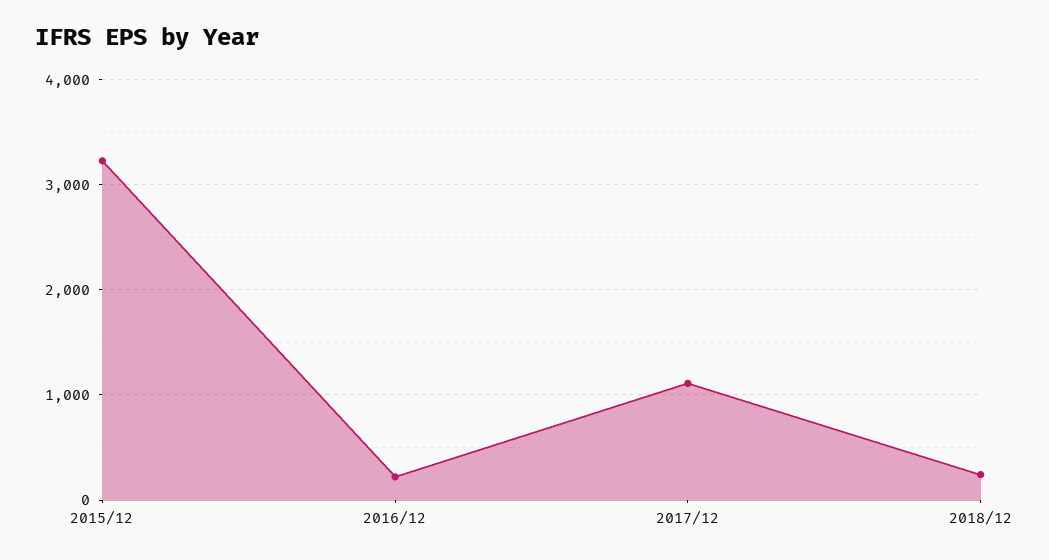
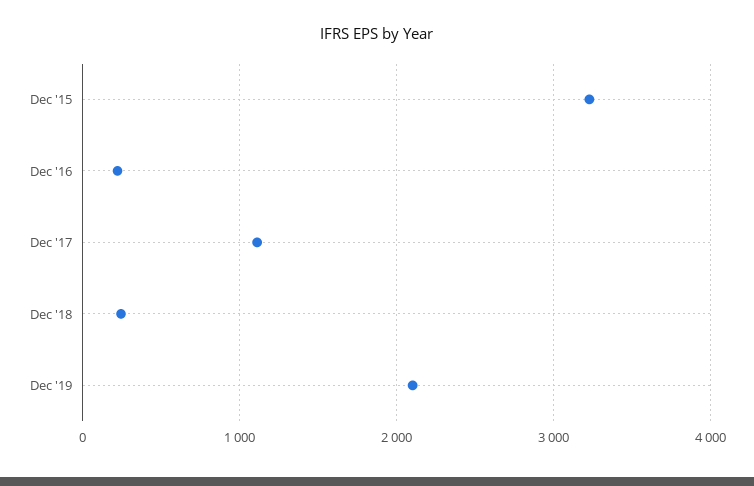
Dec '19: none -> 2100

